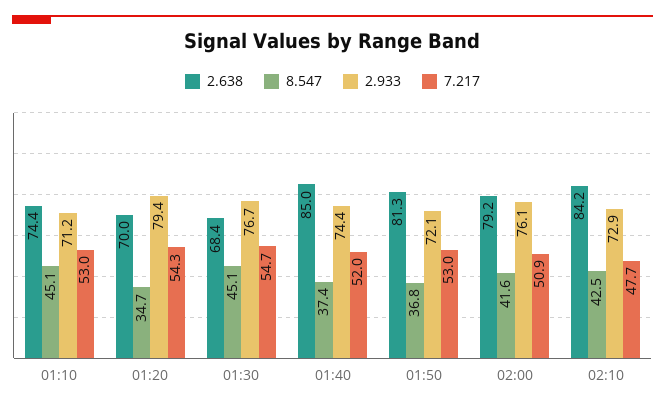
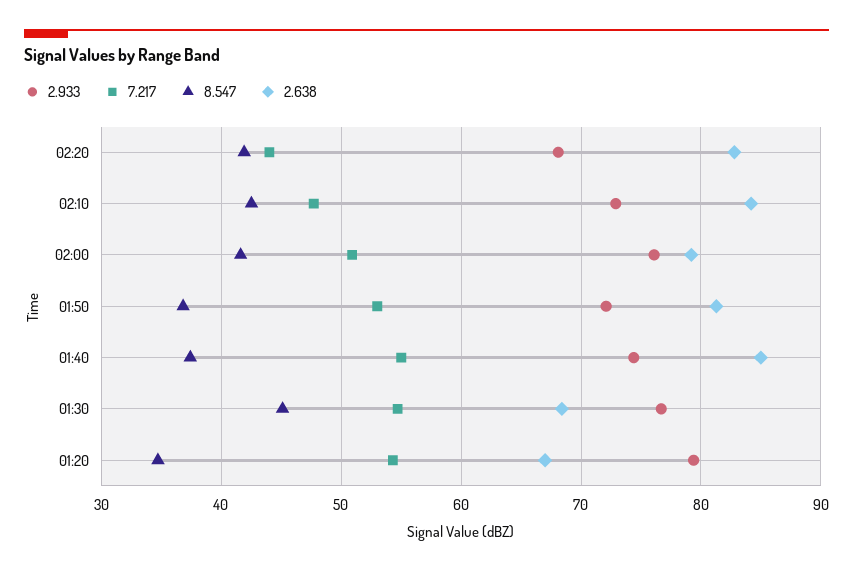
2.638, 01:10: 74.4 -> none
8.547, 01:10: 45.1 -> none
2.933, 01:10: 71.2 -> none
7.217, 01:10: 53 -> none
2.638, 01:20: 70 -> 67
7.217, 01:40: 52 -> 55
2.933, 02:20: none -> 68
7.217, 02:20: none -> 44
8.547, 02:20: none -> 42
2.638, 02:20: none -> 83

